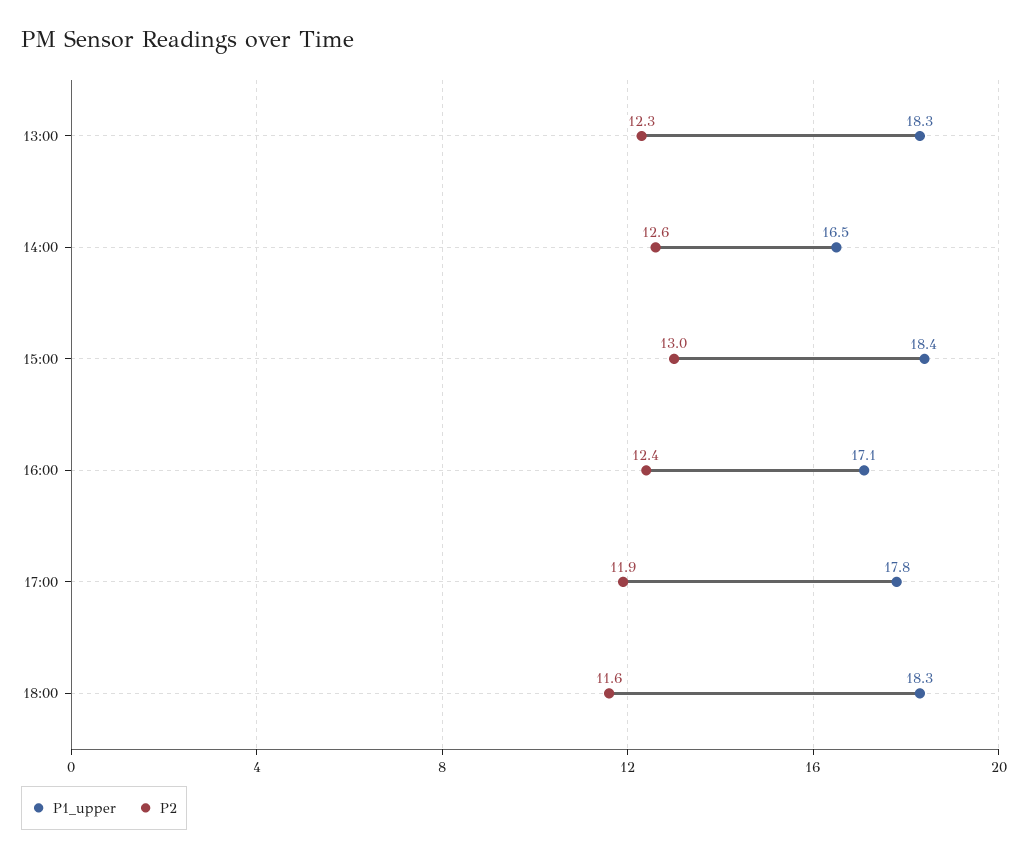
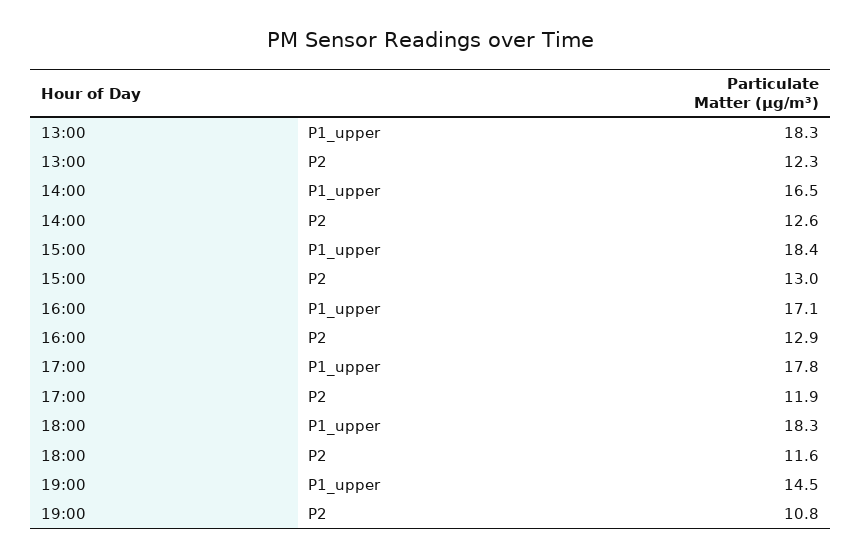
P2, 16:00: 12.4 -> 12.9
P1_upper, 19:00: none -> 14.5
P2, 19:00: none -> 10.8

